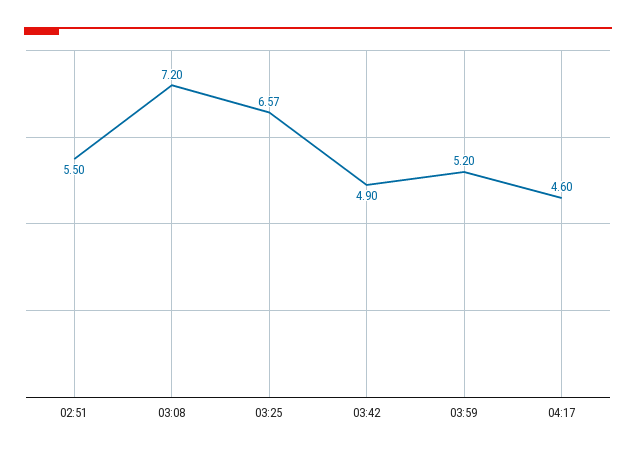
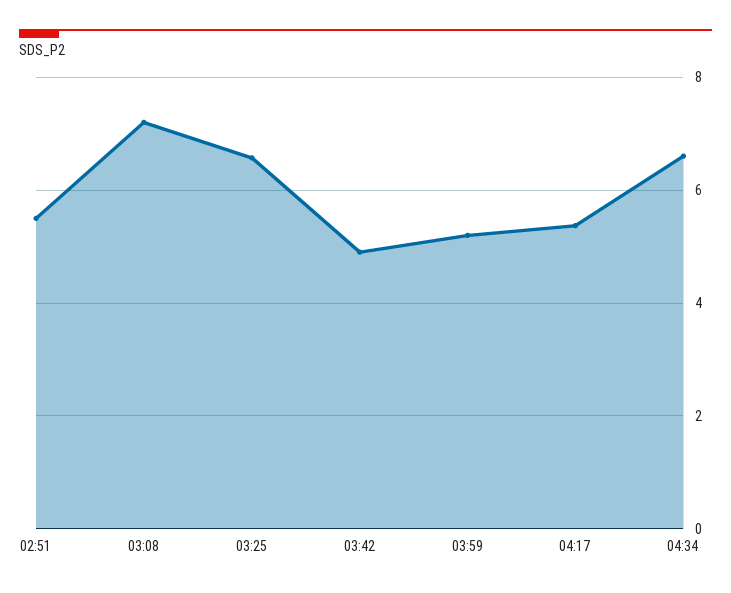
04:17: 4.6 -> 5.4
04:34: none -> 6.6

